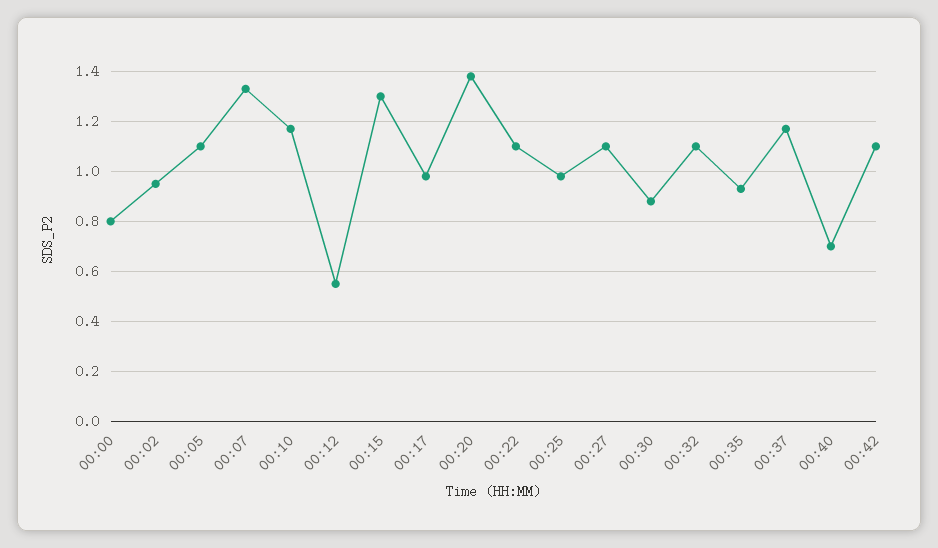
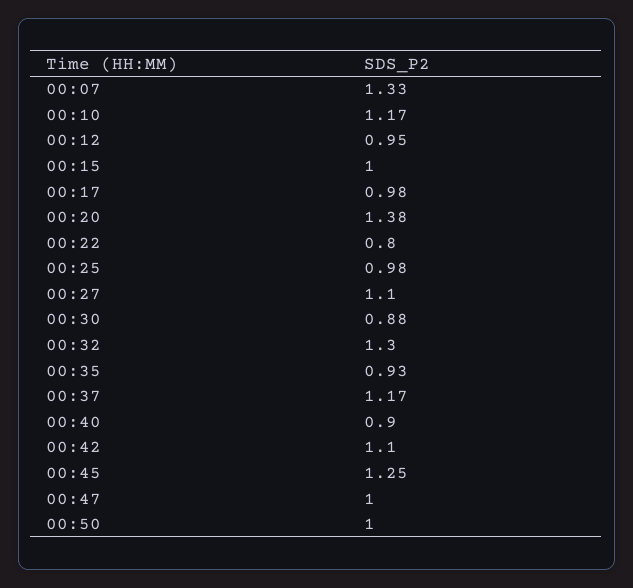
00:00: 0.8 -> none
00:02: 0.95 -> none
00:05: 1.1 -> none
00:12: 0.55 -> 0.95
00:15: 1.3 -> 1
00:22: 1.1 -> 0.8
00:32: 1.1 -> 1.3
00:40: 0.7 -> 0.9
00:45: none -> 1.25
00:47: none -> 1
00:50: none -> 1

